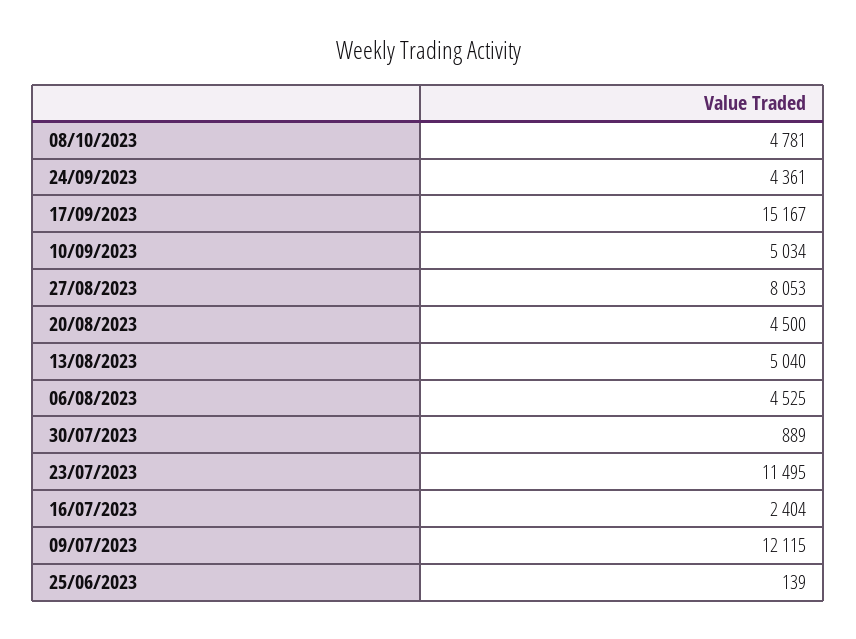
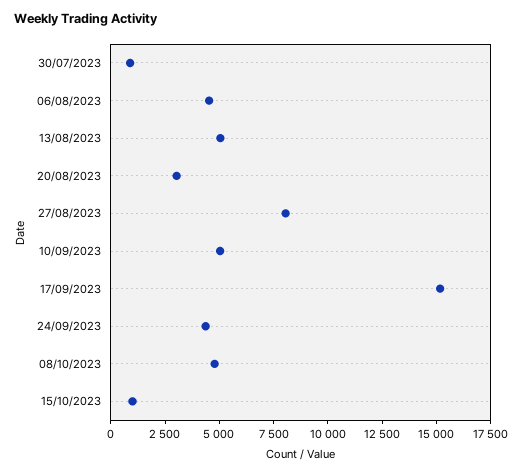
20/08/2023: 4500 -> 3000
23/07/2023: 11495 -> none
16/07/2023: 2404 -> none
09/07/2023: 12115 -> none
25/06/2023: 139 -> none
15/10/2023: none -> 1000

